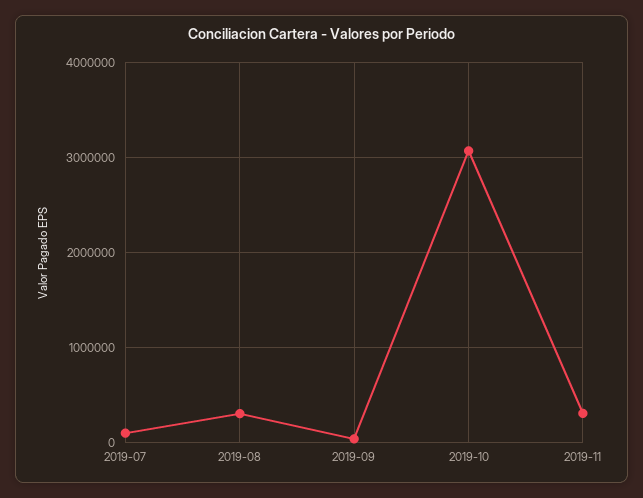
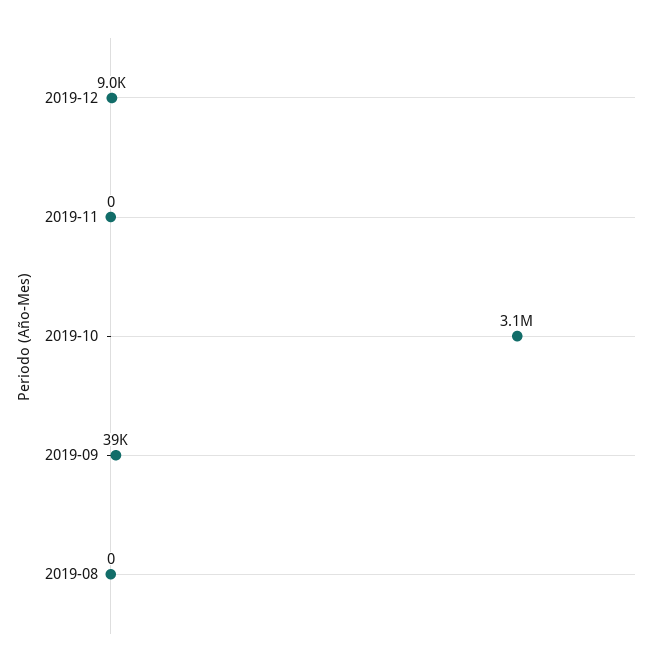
2019-07: 100000 -> none
2019-08: 300000 -> 0
2019-11: 300000 -> 0
2019-12: none -> 9000

